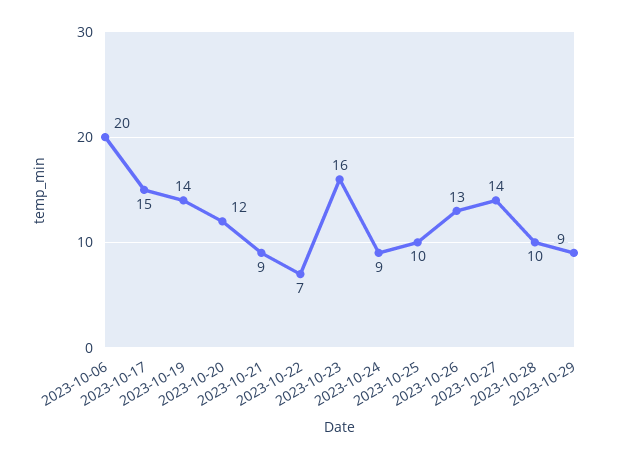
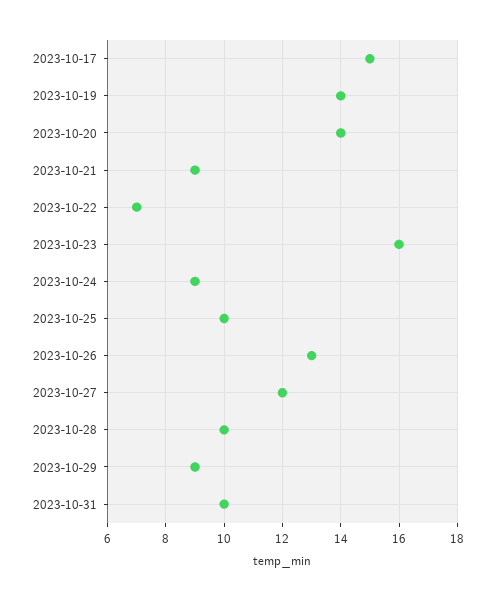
2023-10-06: 20 -> none
2023-10-20: 12 -> 14
2023-10-27: 14 -> 12
2023-10-31: none -> 10

